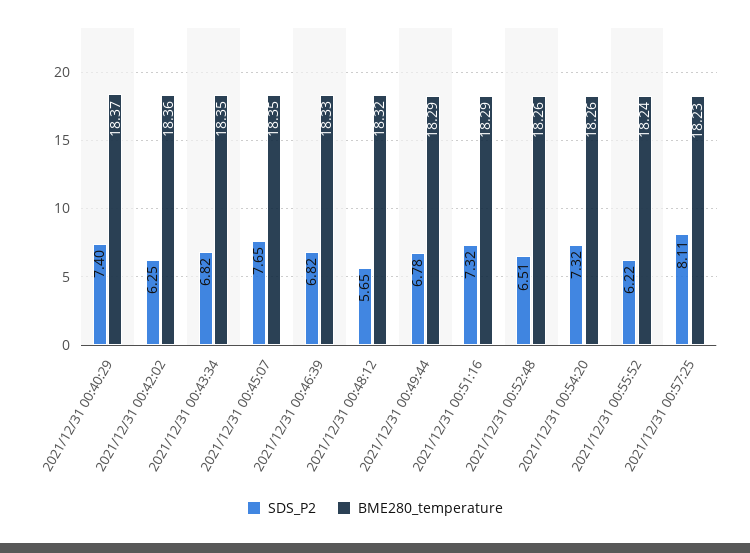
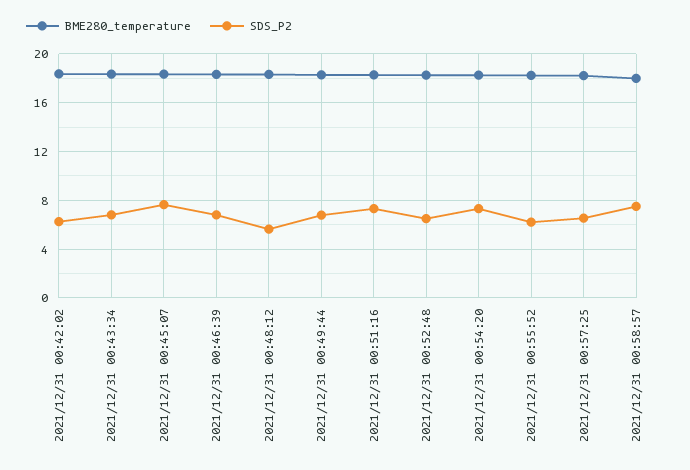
SDS_P2, 2021/12/31 00:40:29: 7.4 -> none
BME280_temperature, 2021/12/31 00:40:29: 18.37 -> none
SDS_P2, 2021/12/31 00:57:25: 8.11 -> 6.5
BME280_temperature, 2021/12/31 00:58:57: none -> 18
SDS_P2, 2021/12/31 00:58:57: none -> 7.5

